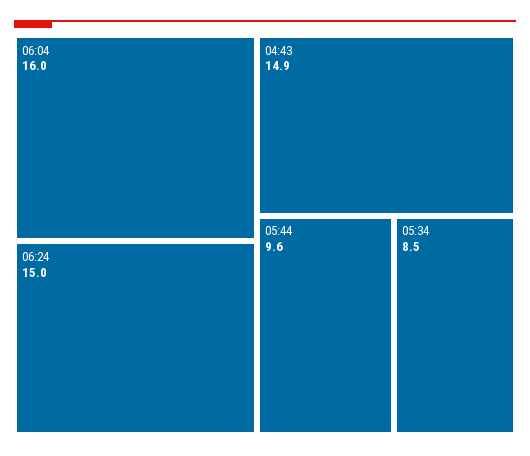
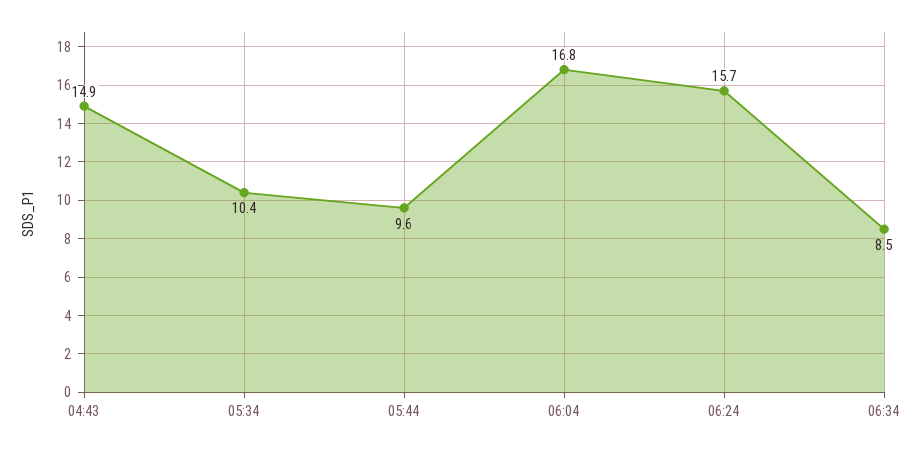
06:04: 16 -> 16.8
06:24: 15 -> 15.7
05:34: 8.5 -> 10.4
06:34: none -> 8.5

